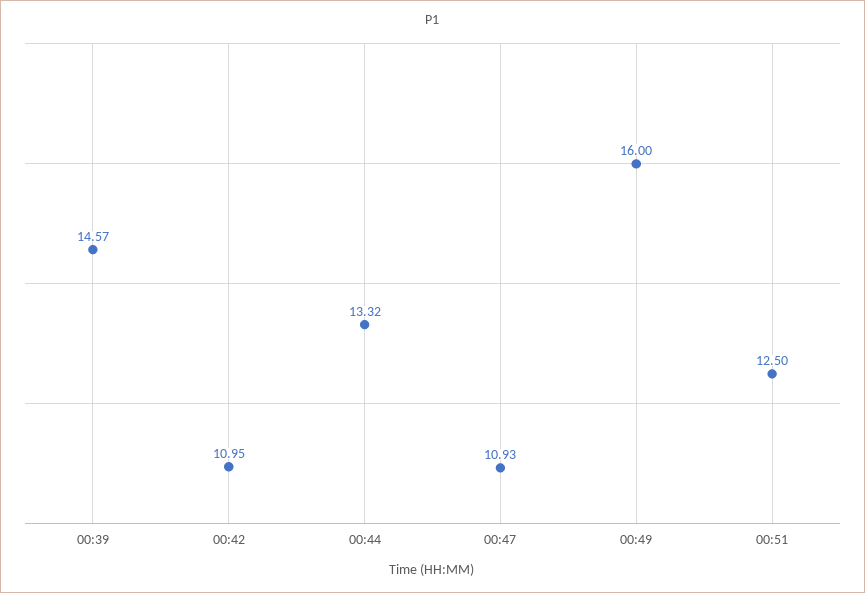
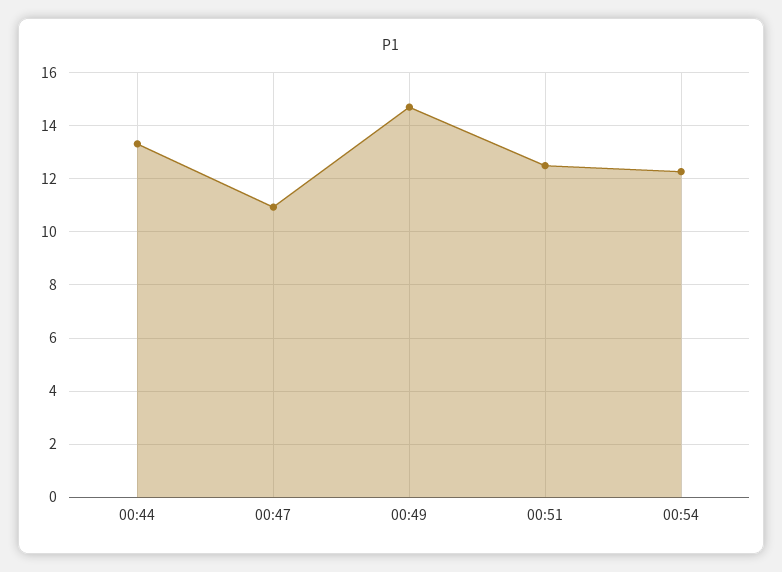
00:39: 14.57 -> none
00:42: 10.95 -> none
00:49: 16 -> 14.75
00:54: none -> 12.25

